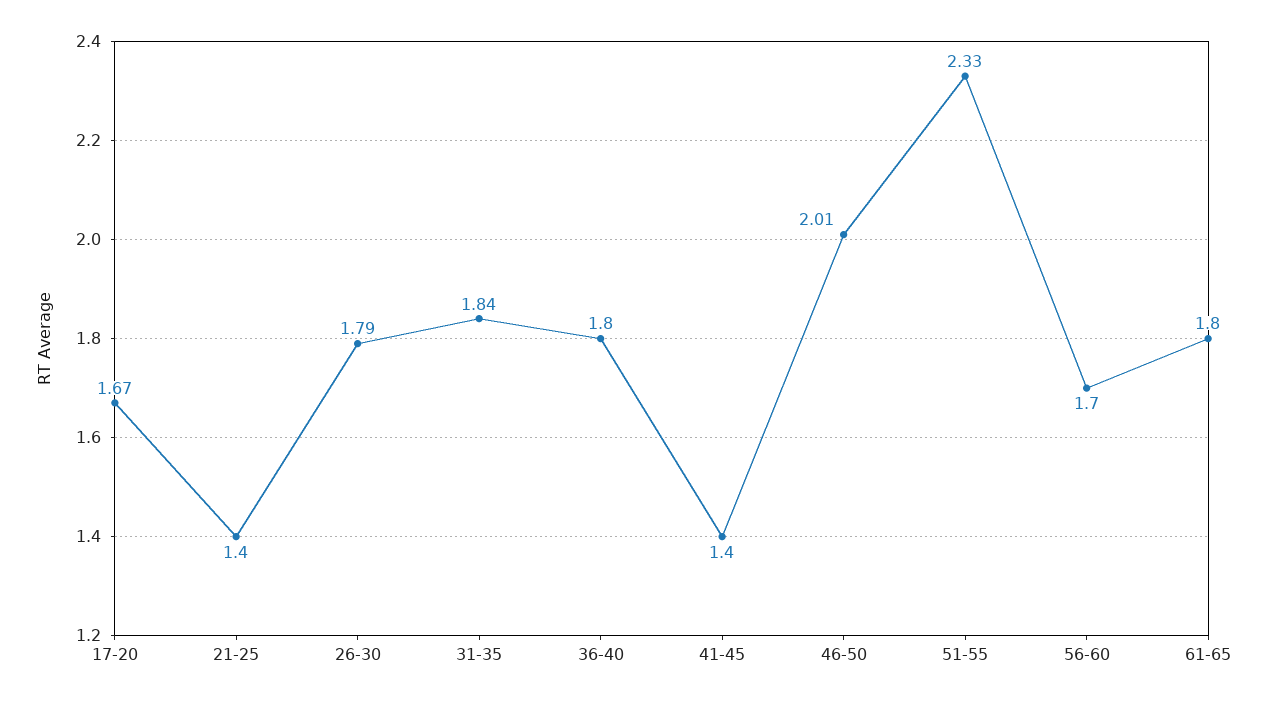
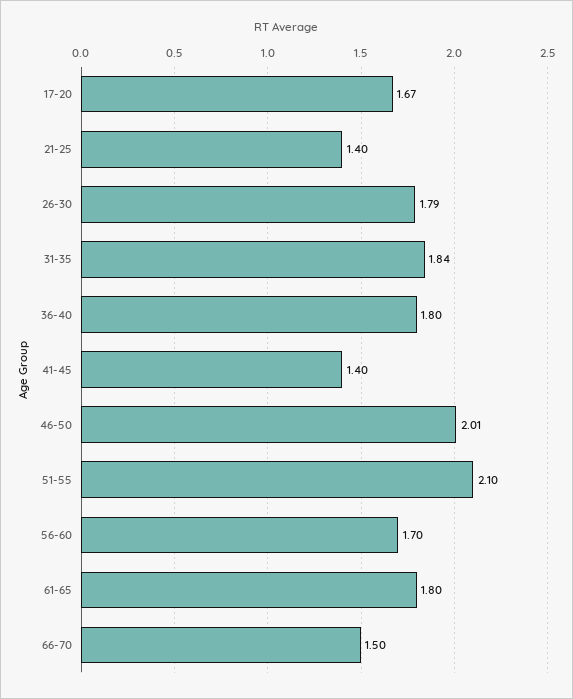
51-55: 2.33 -> 2.1
66-70: none -> 1.5

